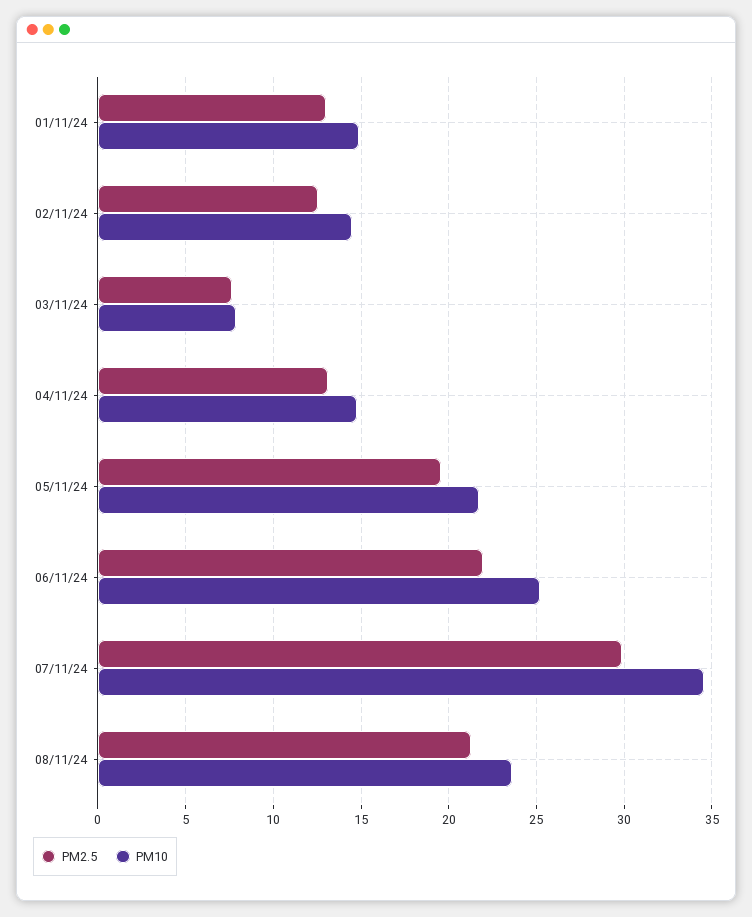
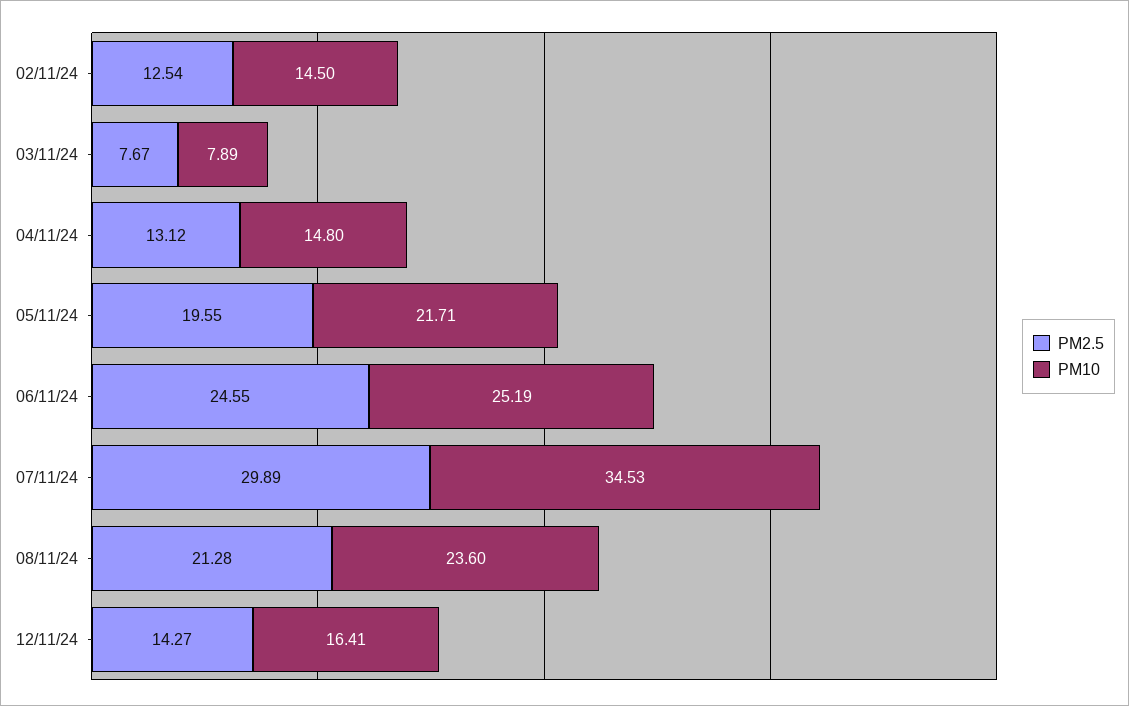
PM2.5, 01/11/24: 13 -> none
PM10, 01/11/24: 15 -> none
PM2.5, 06/11/24: 22 -> 24.55
PM2.5, 12/11/24: none -> 14.27
PM10, 12/11/24: none -> 16.41

